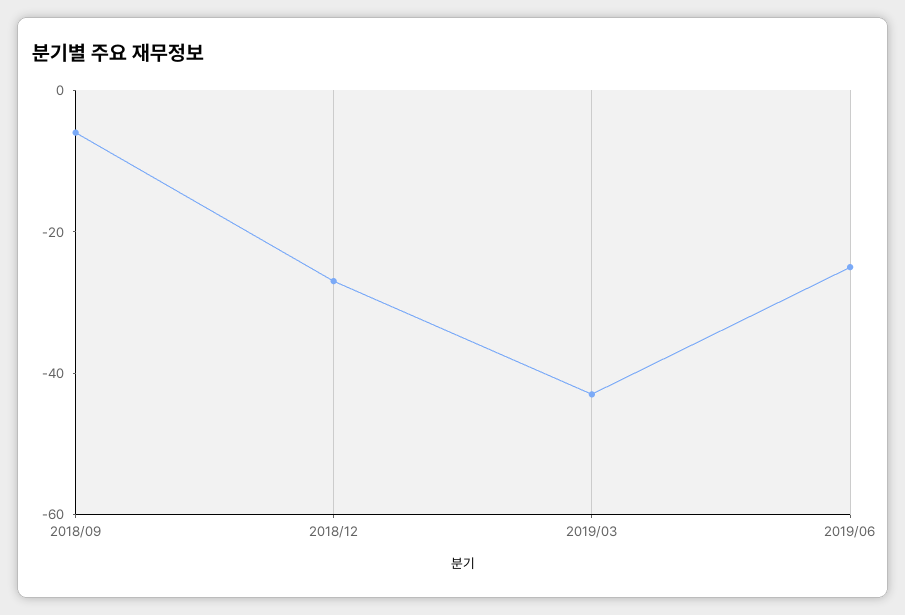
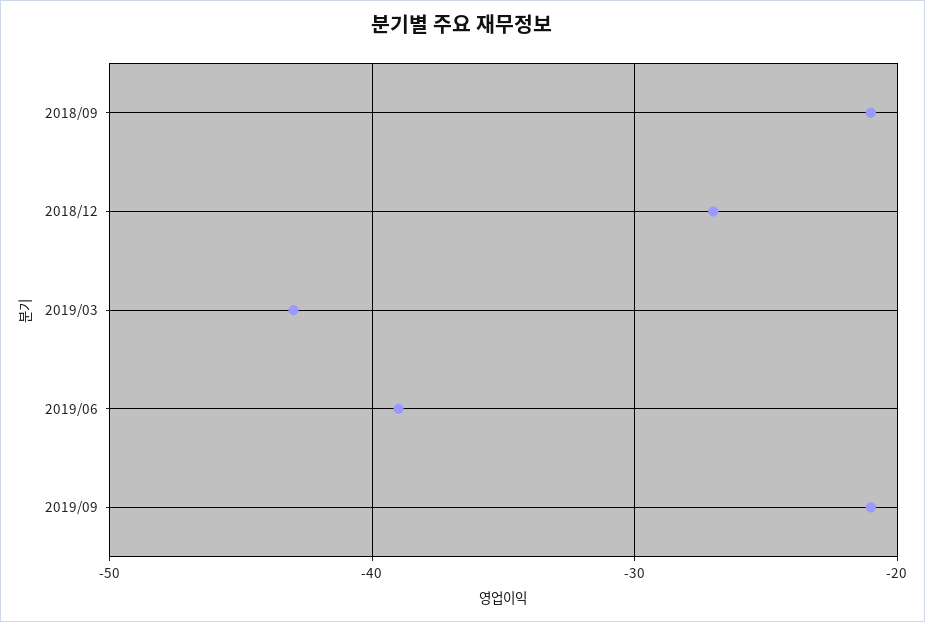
2018/09: -5 -> -21
2019/06: -25 -> -39
2019/09: none -> -21

